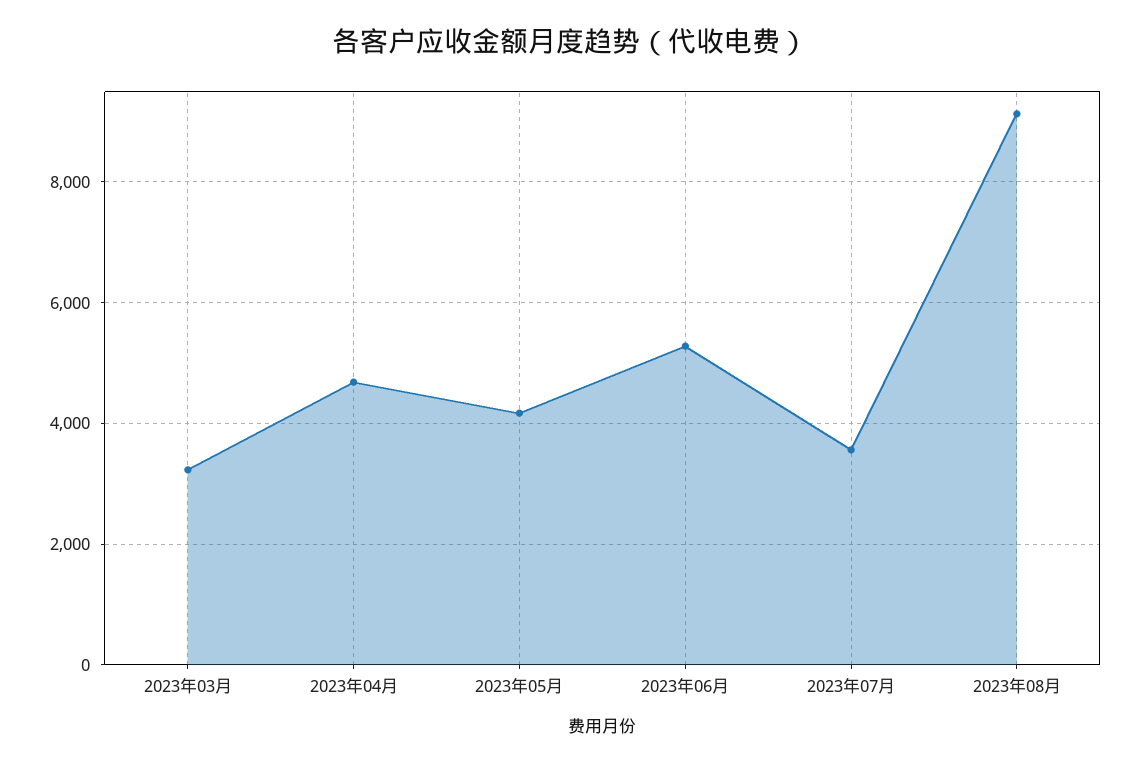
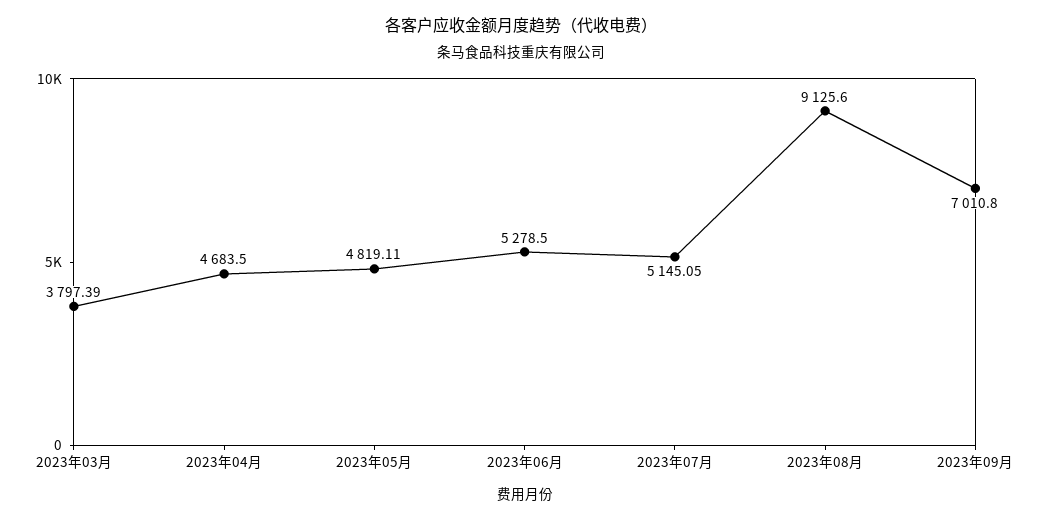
2023年03月: 3200 -> 3797.39
2023年05月: 4200 -> 4819.11
2023年07月: 3600 -> 5145.05
2023年09月: none -> 7010.8

